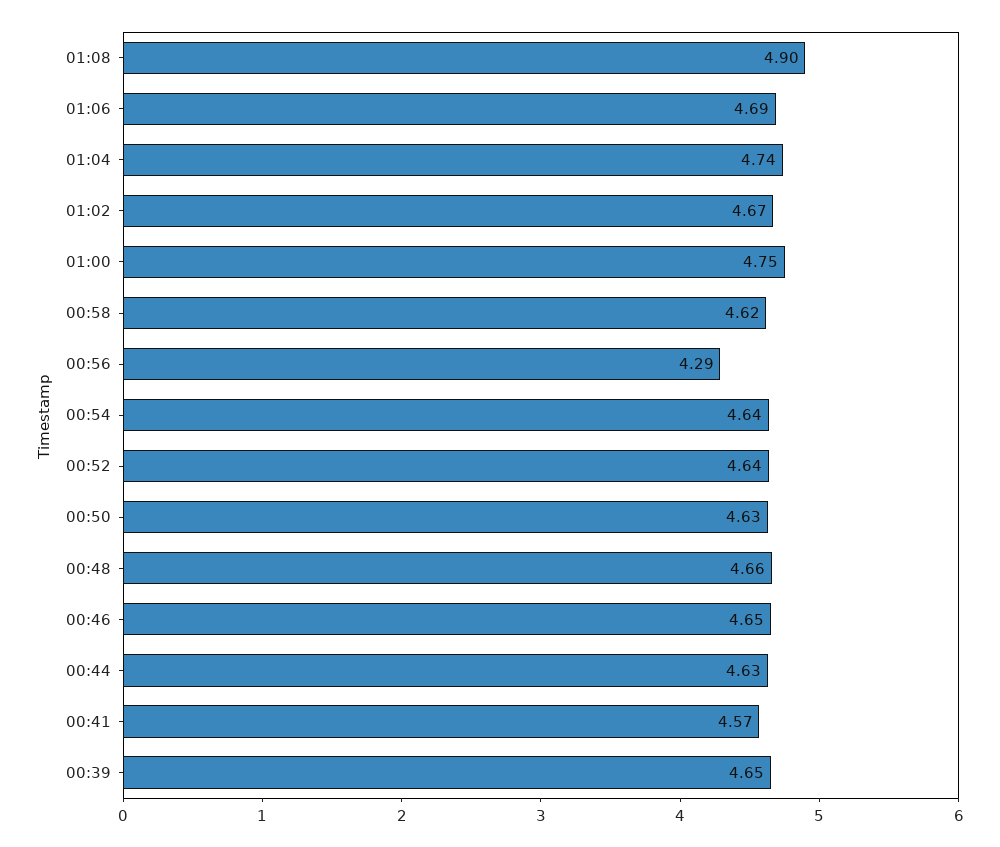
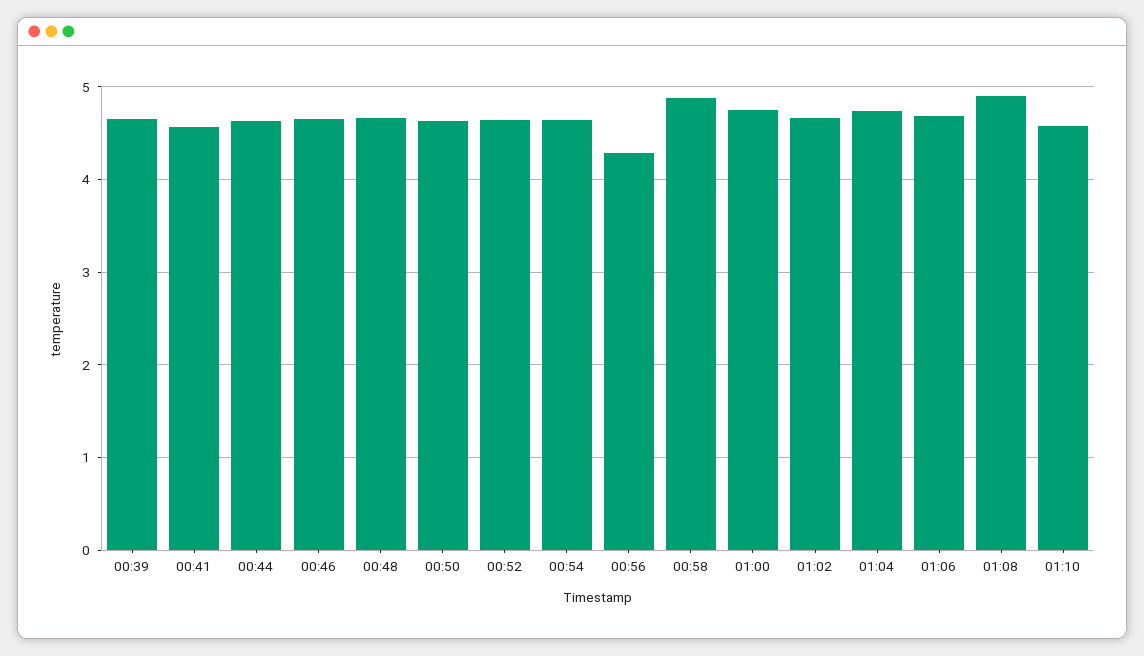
00:58: 4.62 -> 4.9
01:10: none -> 4.6

